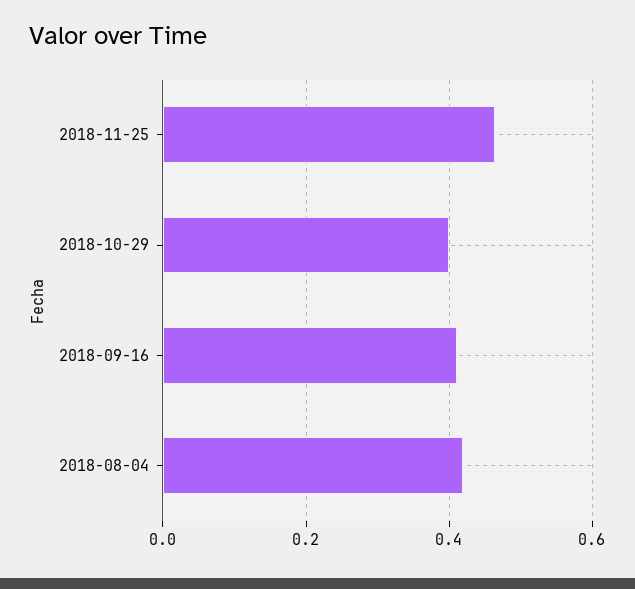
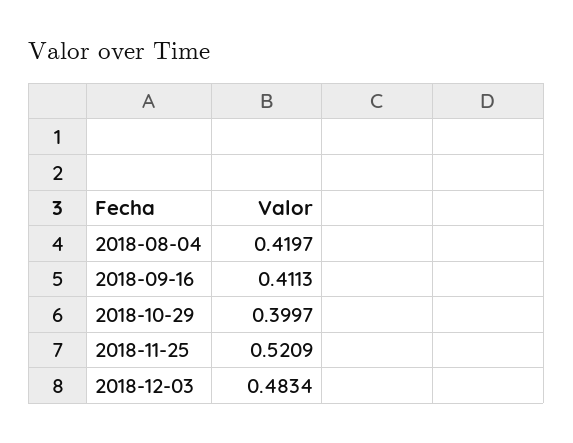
2018-11-25: 0.46 -> 0.5209
2018-12-03: none -> 0.4834

